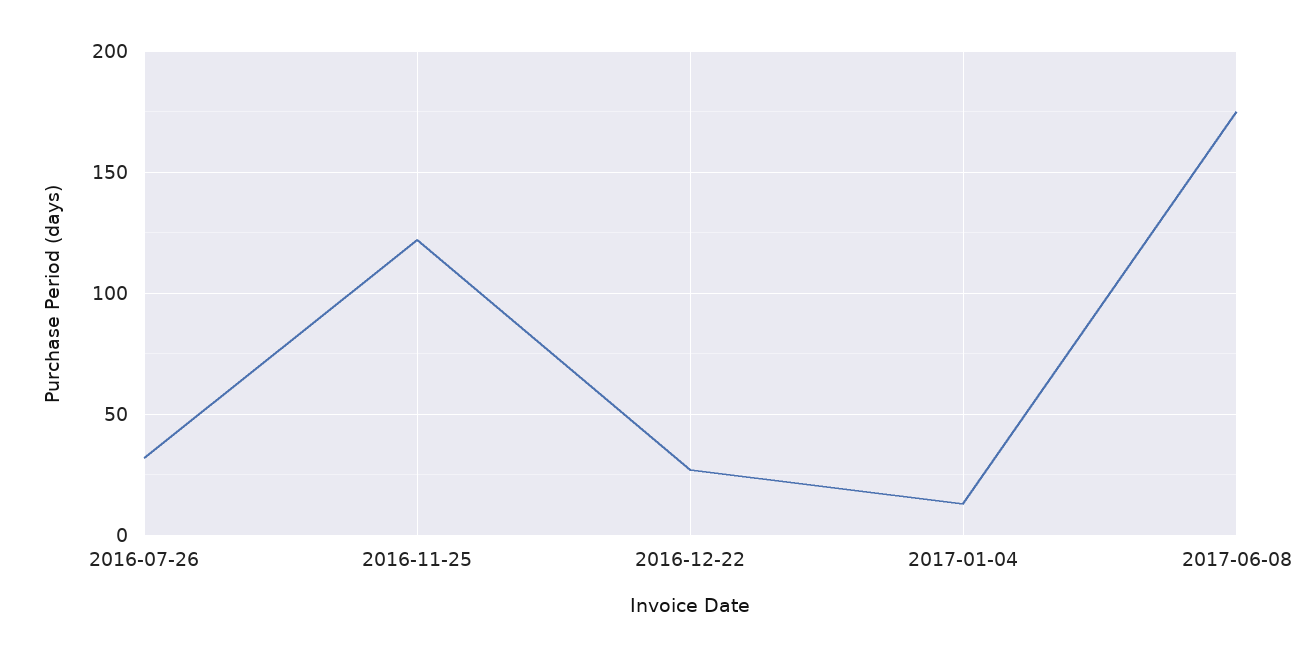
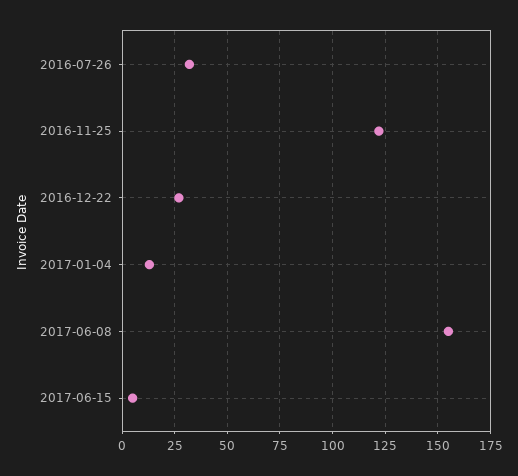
2017-06-08: 175 -> 155
2017-06-15: none -> 5

